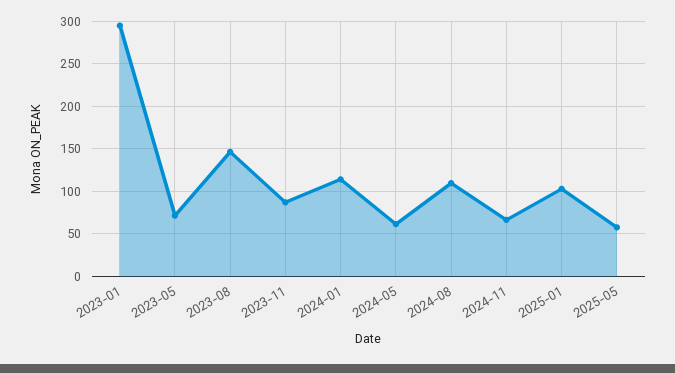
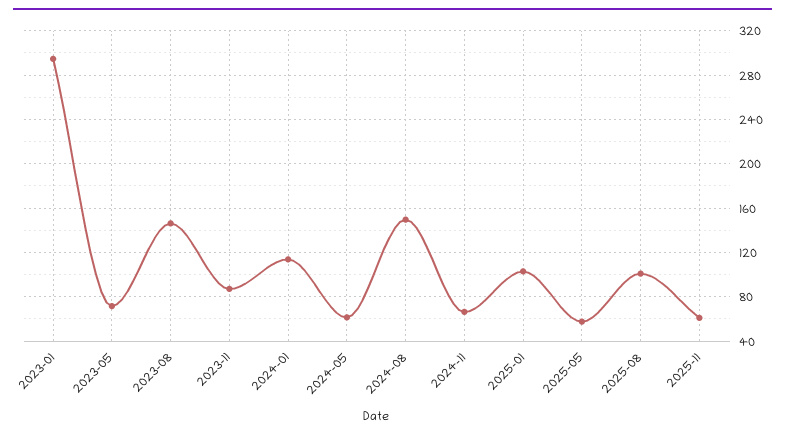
2024-08: 110 -> 150
2025-08: none -> 100
2025-11: none -> 60

